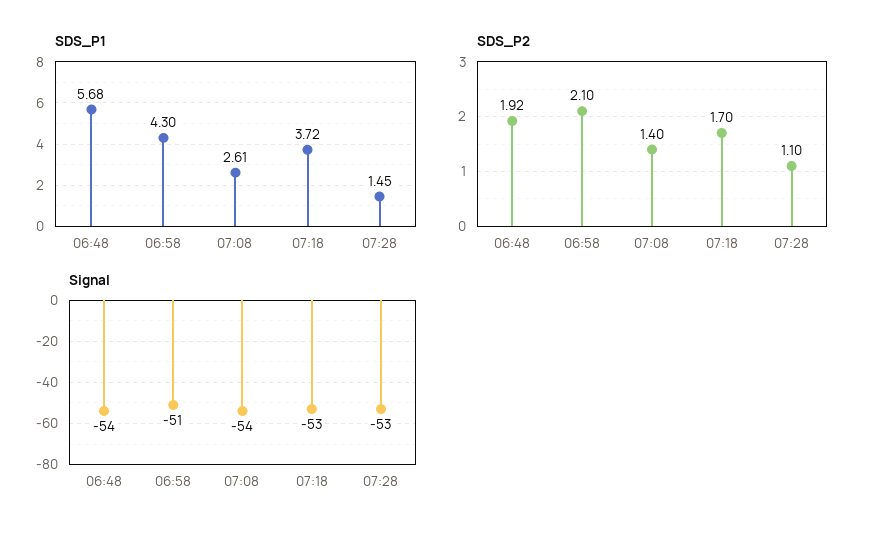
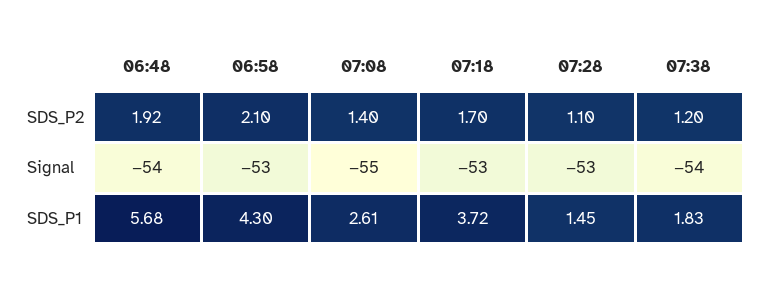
Signal, 06:58: -51 -> -53
Signal, 07:08: -54 -> -55
SDS_P2, 07:38: none -> 1.2
Signal, 07:38: none -> -54
SDS_P1, 07:38: none -> 1.83

